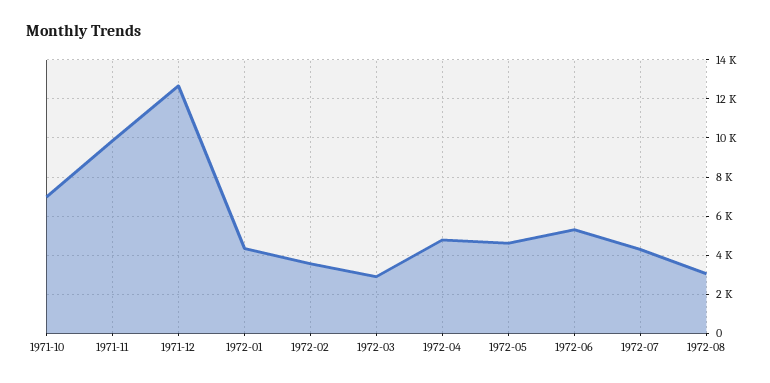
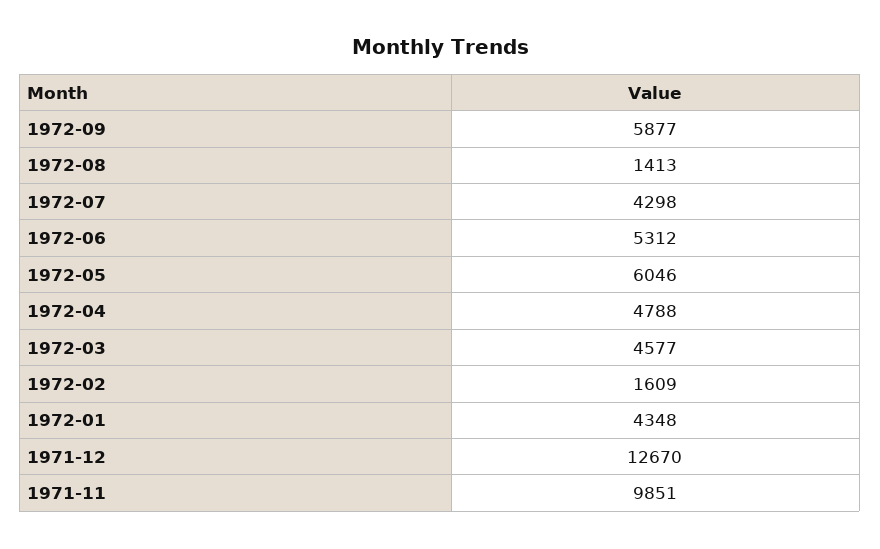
1971-10: 7000 -> none
1972-02: 3500 -> 1609
1972-03: 3000 -> 4577
1972-05: 4500 -> 6046
1972-08: 3000 -> 1413
1972-09: none -> 5877

